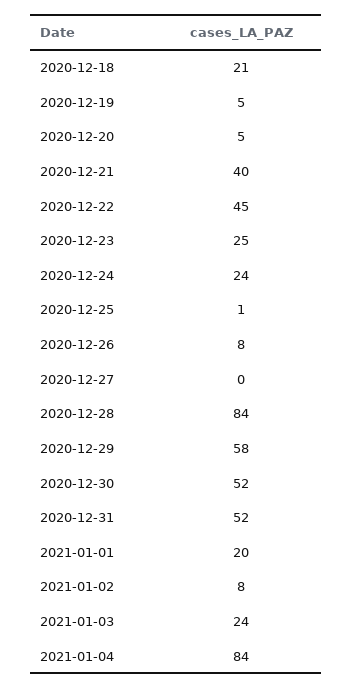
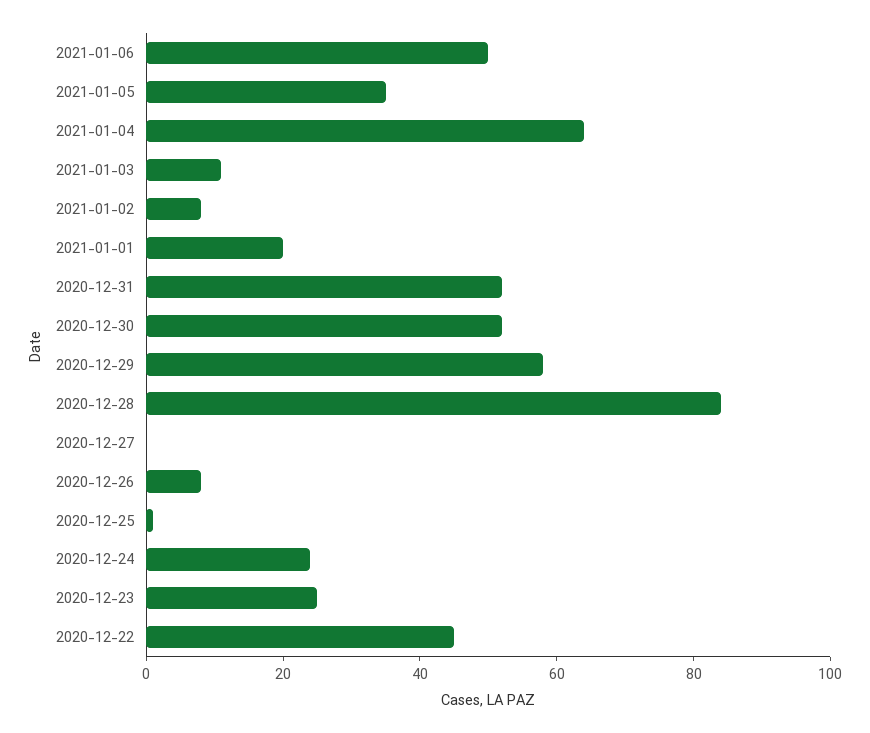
2020-12-18: 21 -> none
2020-12-19: 5 -> none
2020-12-20: 5 -> none
2020-12-21: 40 -> none
2021-01-03: 24 -> 10
2021-01-04: 84 -> 65
2021-01-06: none -> 50
2021-01-05: none -> 35

